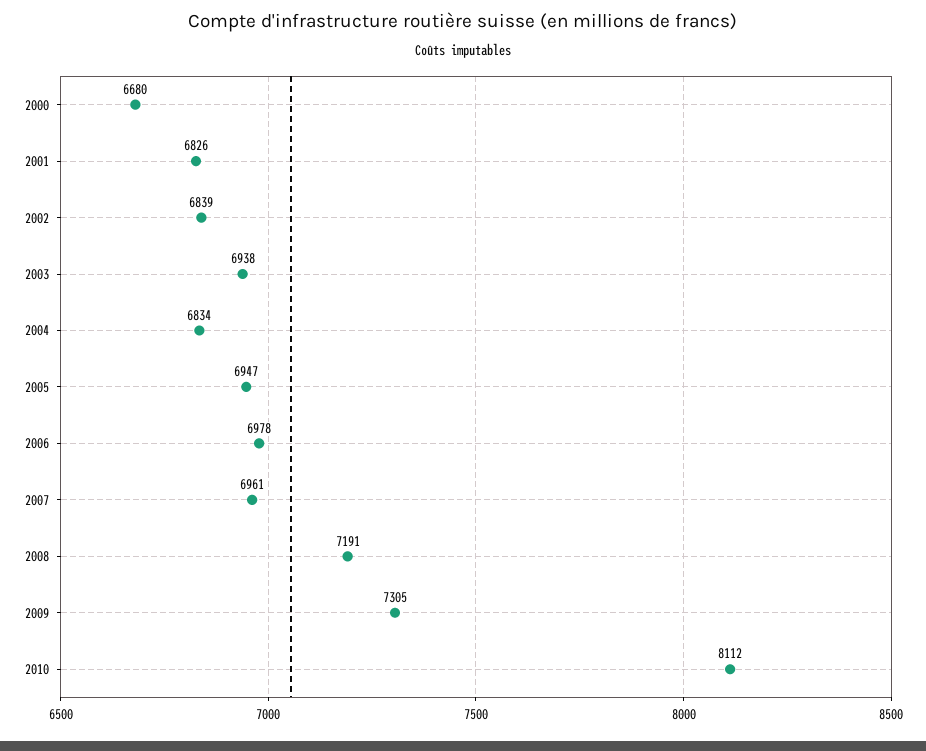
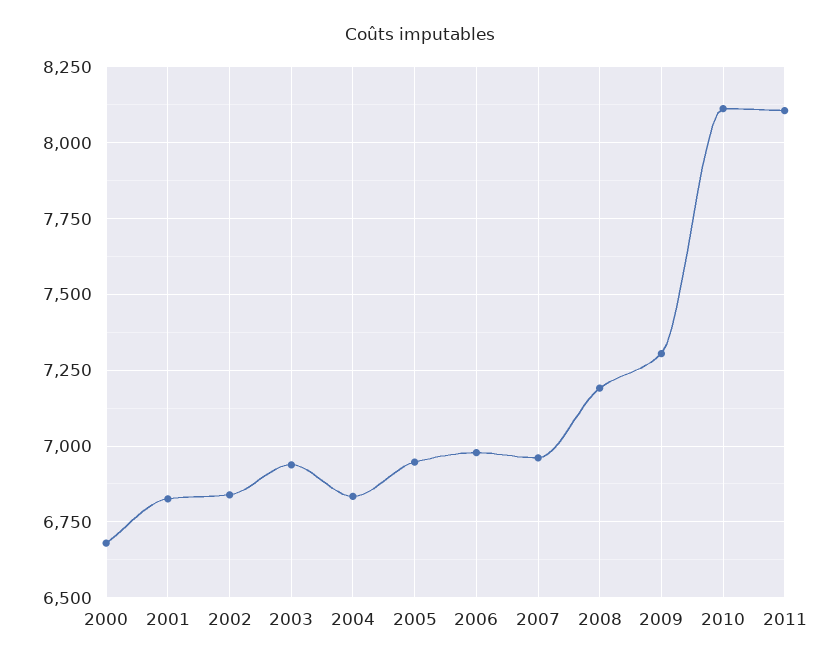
2011: none -> 8100

